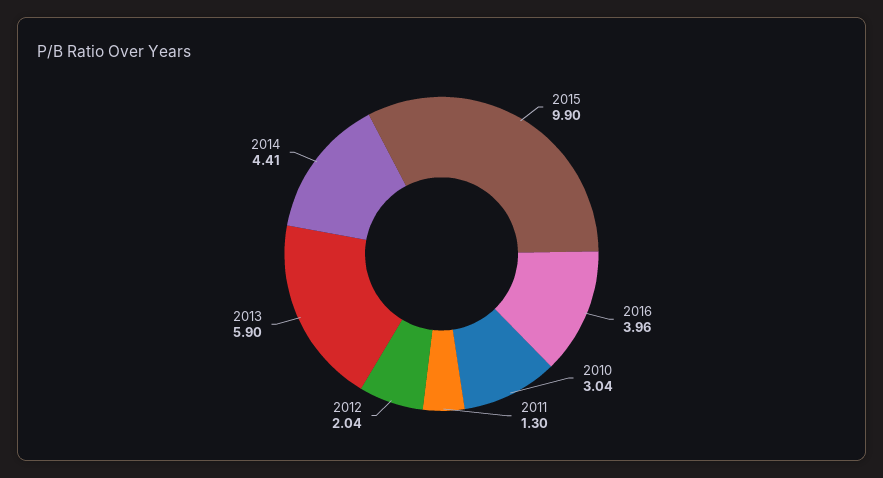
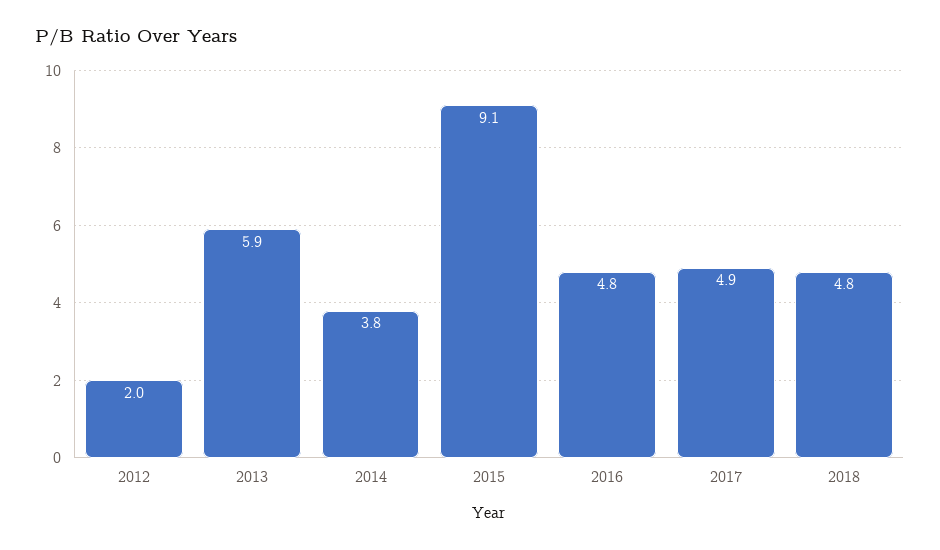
2015: 9.9 -> 9.1
2016: 3.96 -> 4.8
2010: 3.04 -> none
2011: 1.3 -> none
2014: 4.41 -> 3.8
2017: none -> 4.9
2018: none -> 4.8

